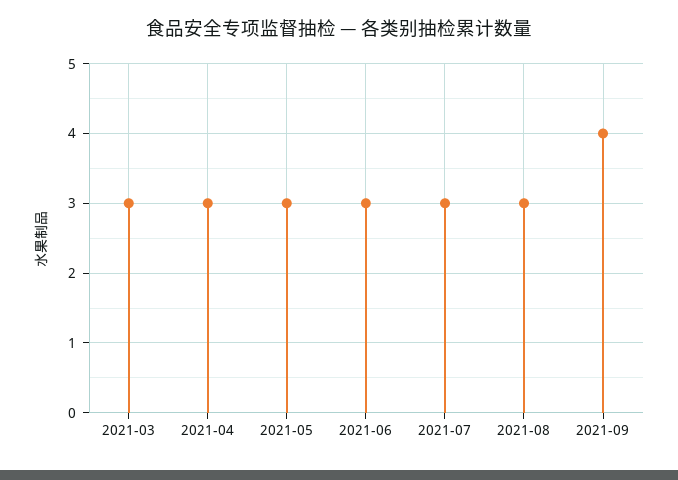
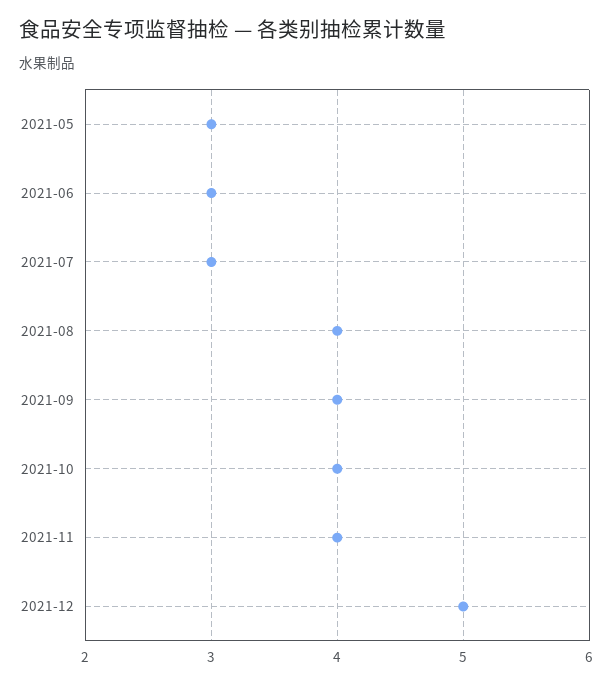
2021-03: 3 -> none
2021-04: 3 -> none
2021-08: 3 -> 4
2021-10: none -> 4
2021-11: none -> 4
2021-12: none -> 5

